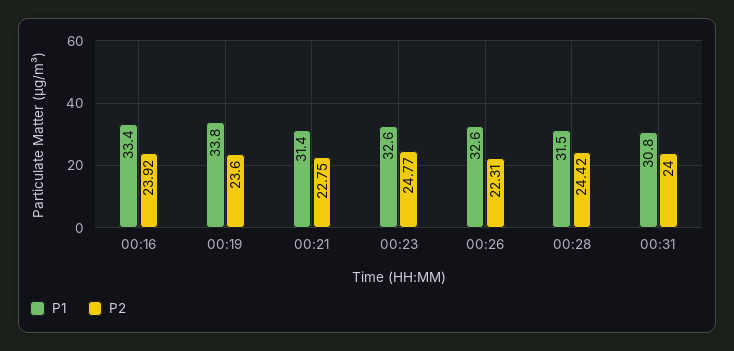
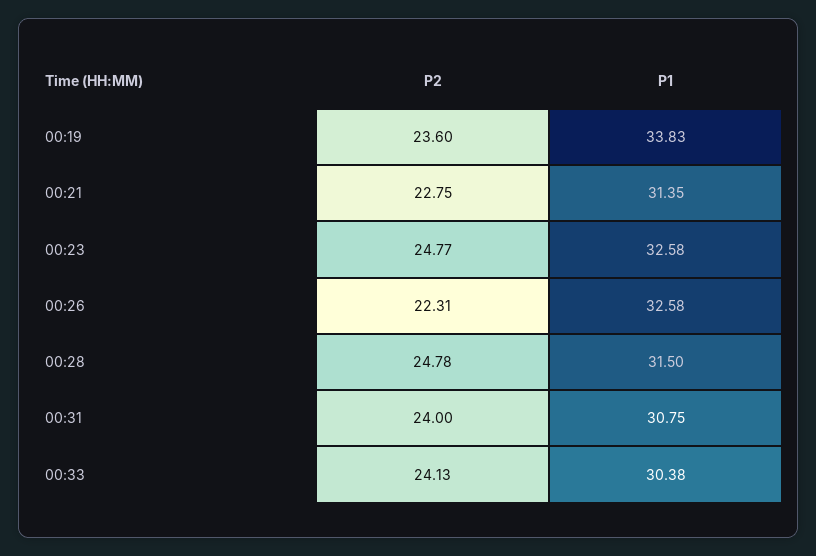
P1, 00:16: 33.4 -> none
P2, 00:16: 23.92 -> none
P2, 00:28: 24.42 -> 24.78
P2, 00:33: none -> 24.13
P1, 00:33: none -> 30.38

